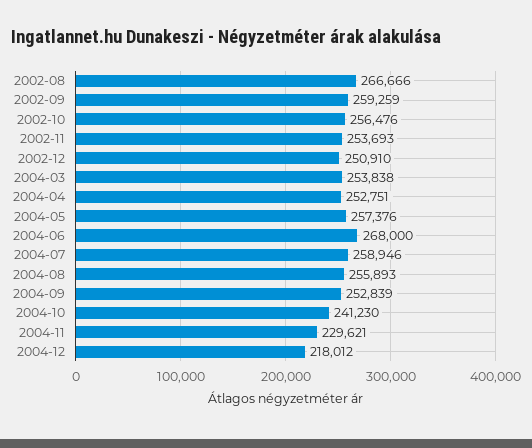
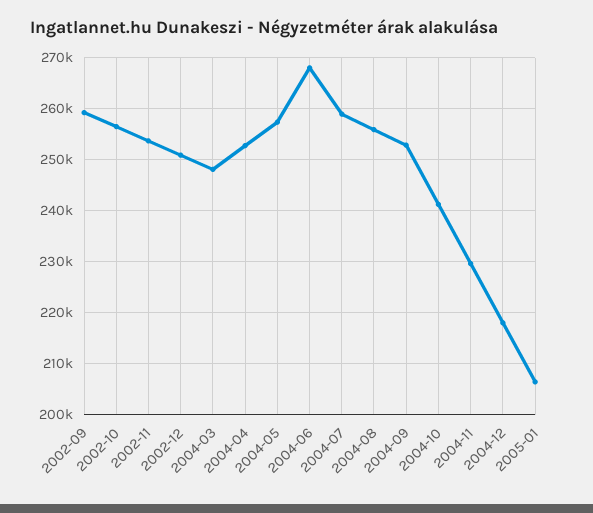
2002-08: 266666 -> none
2004-03: 253838 -> 248000
2005-01: none -> 206000

